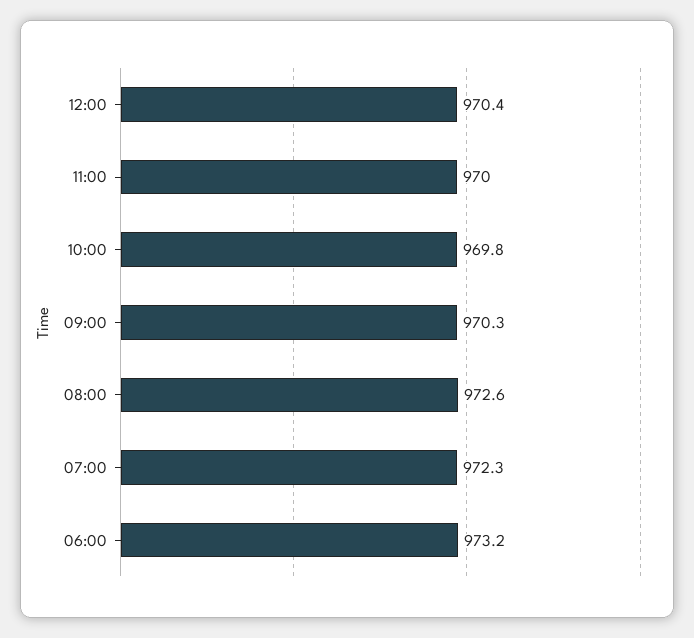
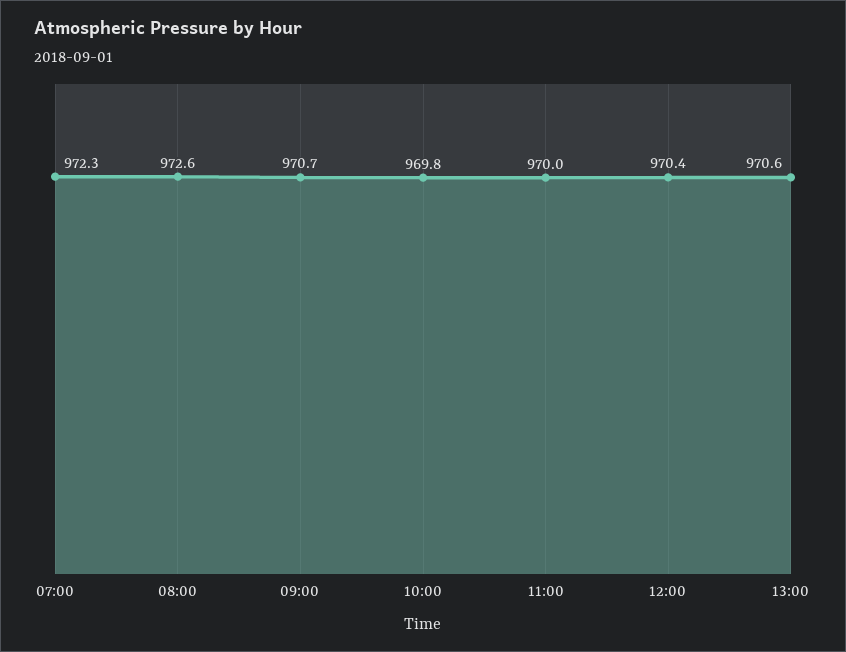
09:00: 970.3 -> 970.7
06:00: 973.2 -> none
13:00: none -> 970.6

